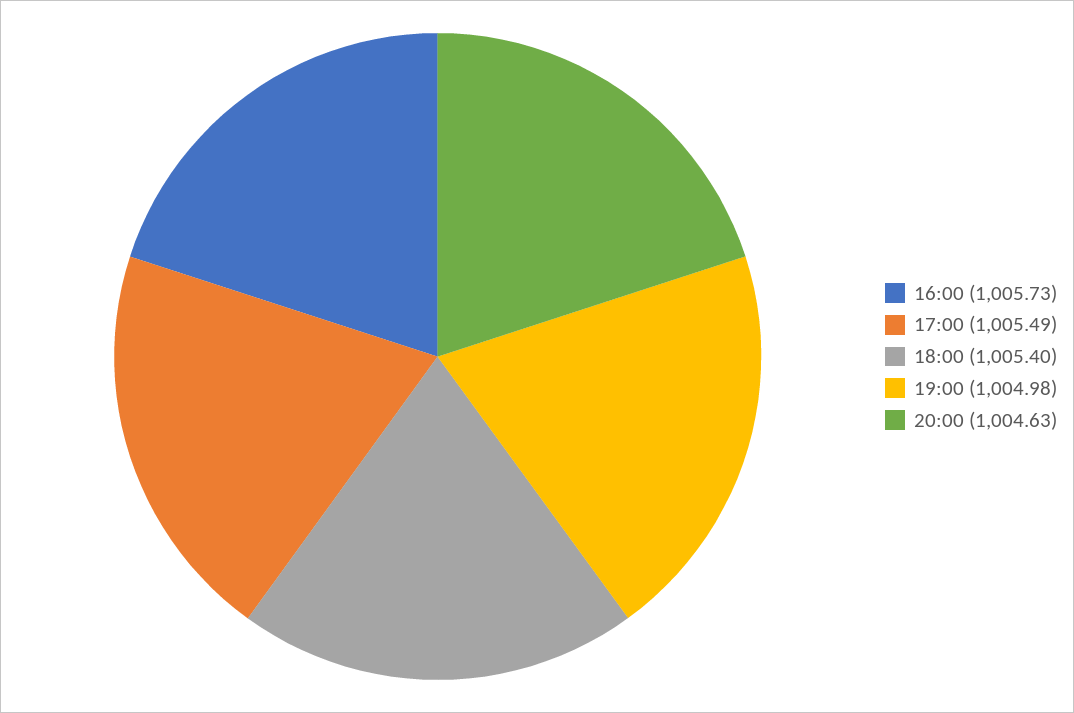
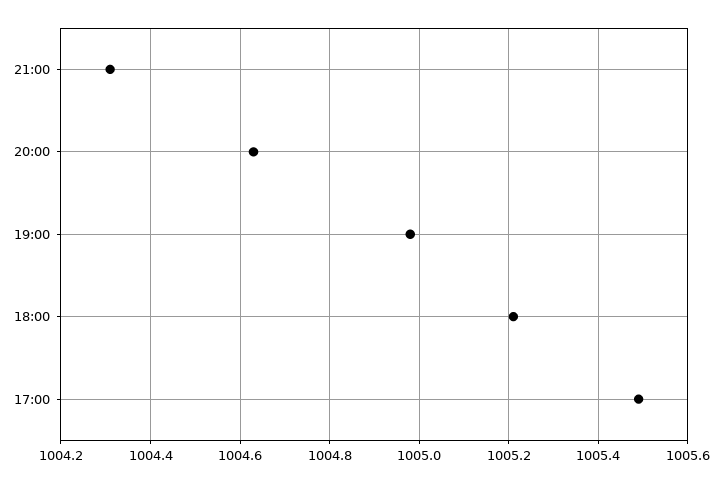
16:00: 1005.73 -> none
18:00: 1005.4 -> 1005.2
21:00: none -> 1004.3

